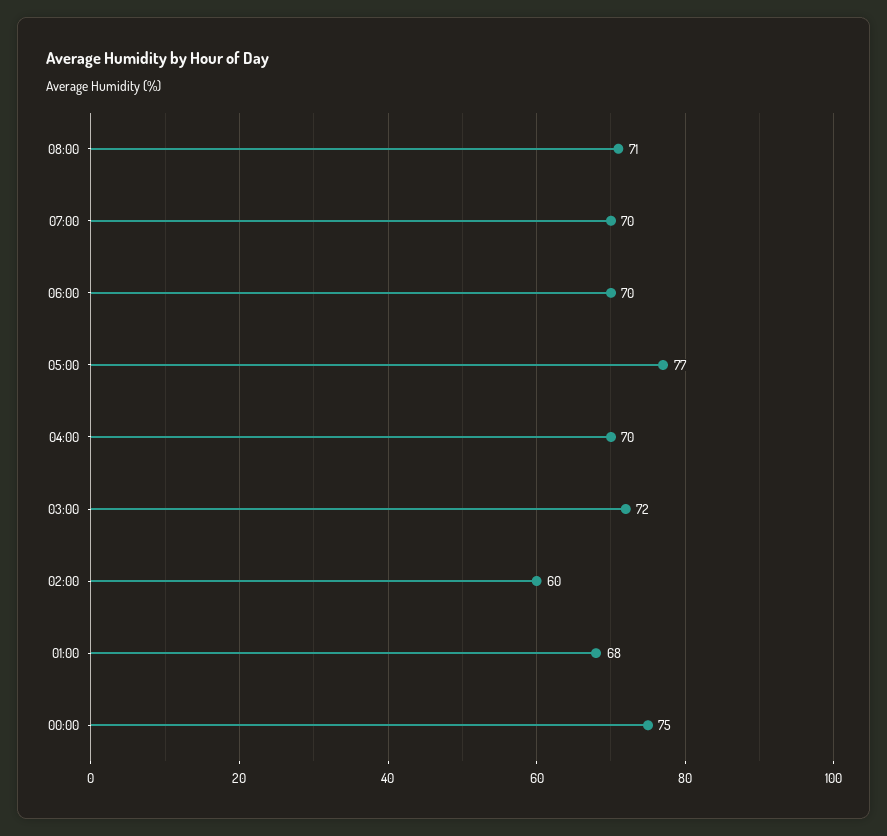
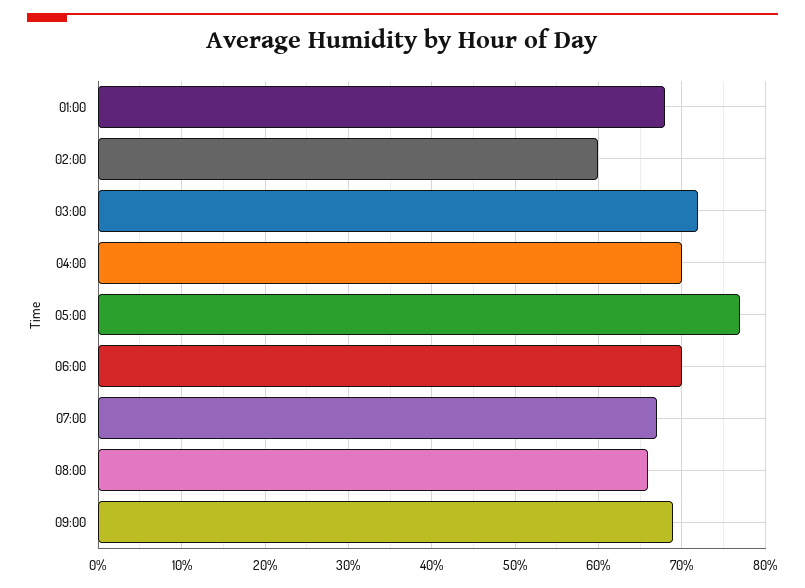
08:00: 71 -> 66
07:00: 70 -> 67
00:00: 75 -> none
09:00: none -> 69

